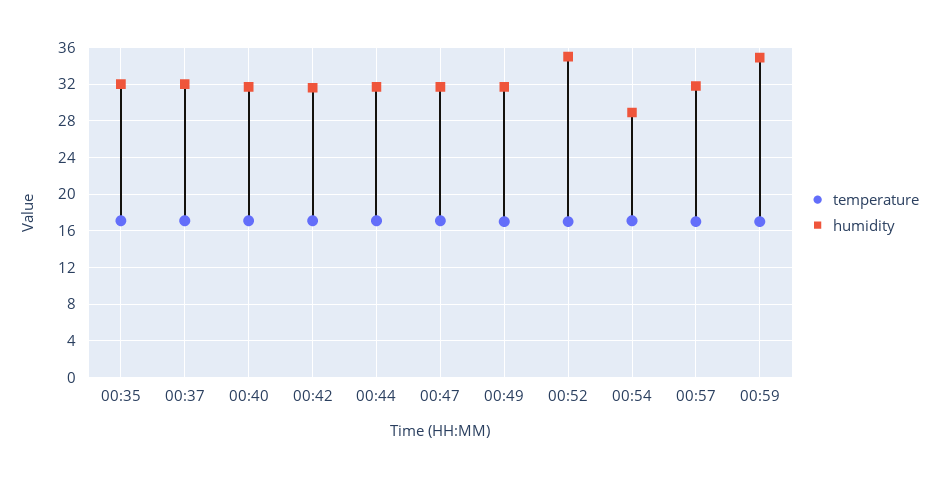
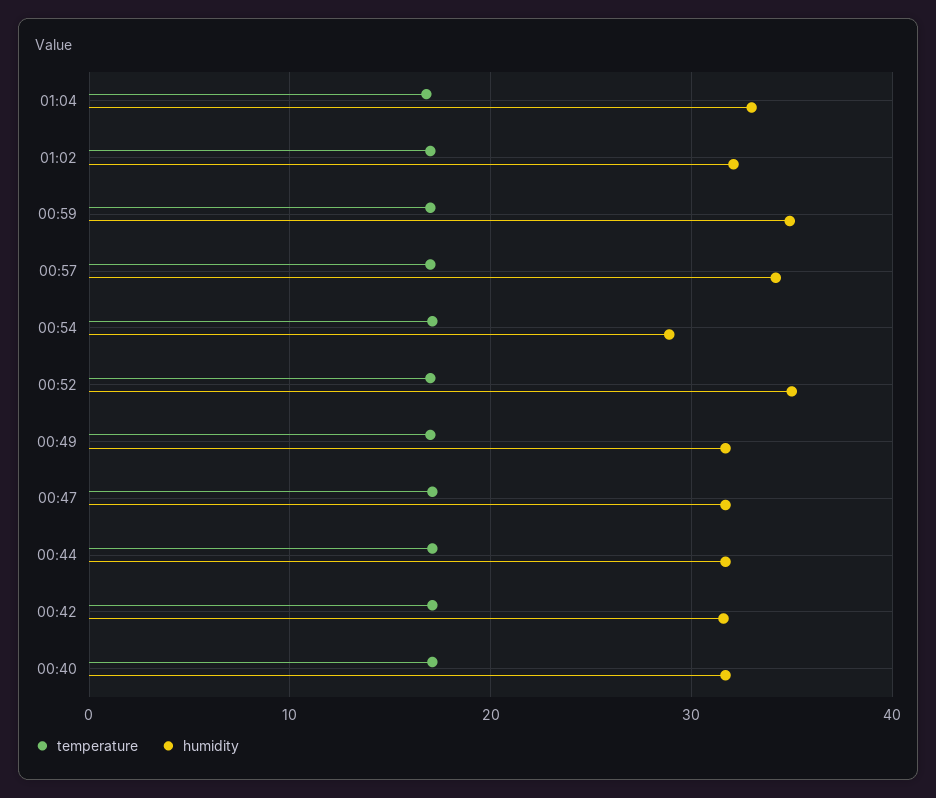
temperature, 00:35: 17 -> none
humidity, 00:35: 32 -> none
temperature, 00:37: 17 -> none
humidity, 00:37: 32 -> none
humidity, 00:57: 32 -> 34
temperature, 01:04: none -> 17
humidity, 01:04: none -> 33
temperature, 01:02: none -> 17
humidity, 01:02: none -> 32

